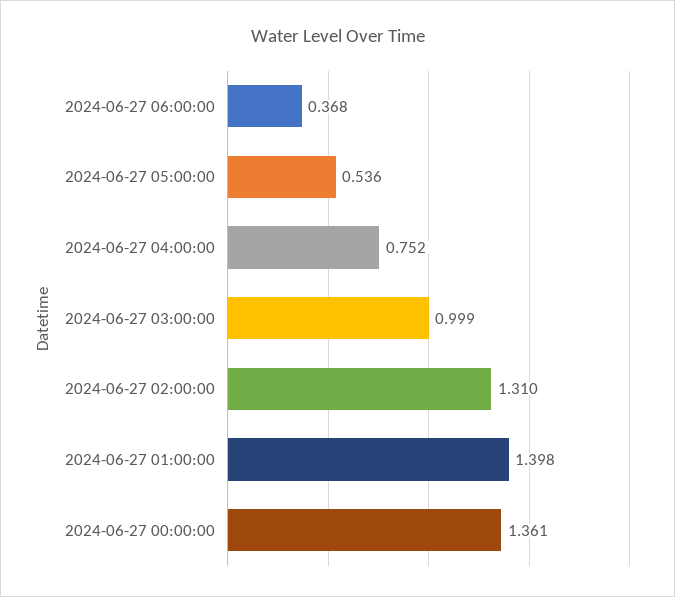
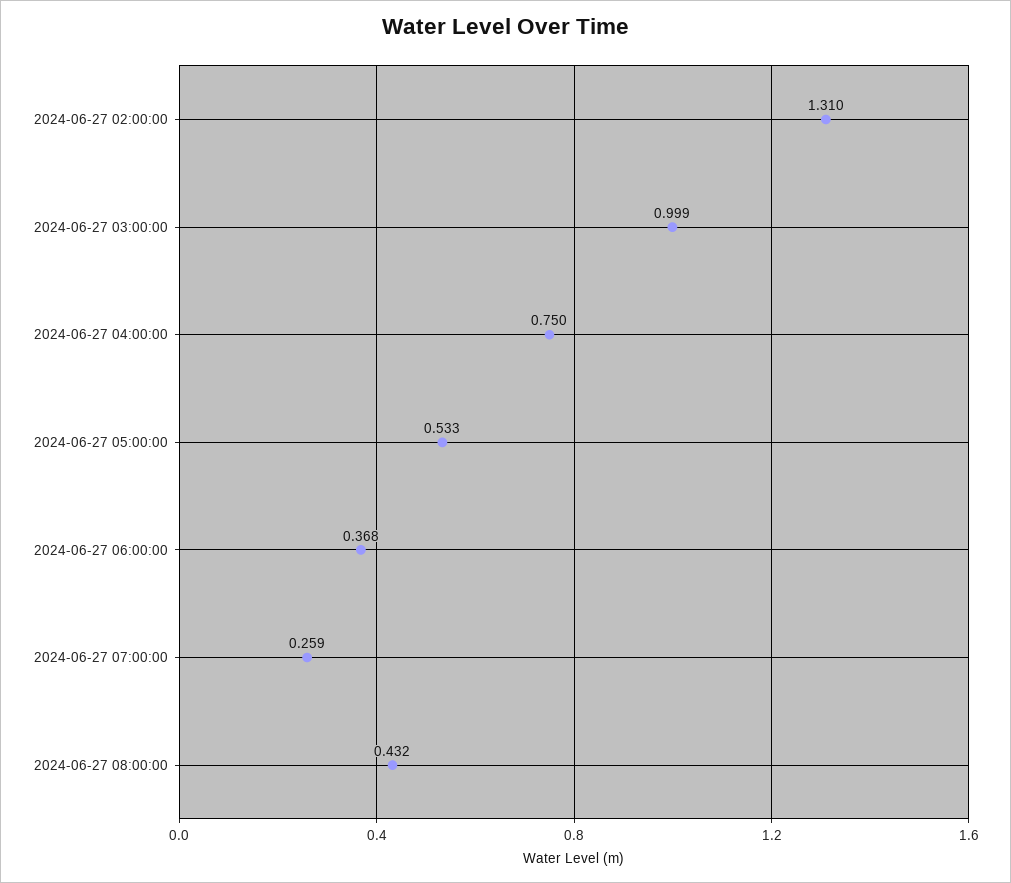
2024-06-27 05:00:00: 0.536 -> 0.533
2024-06-27 04:00:00: 0.752 -> 0.75
2024-06-27 01:00:00: 1.398 -> none
2024-06-27 00:00:00: 1.361 -> none
2024-06-27 07:00:00: none -> 0.259
2024-06-27 08:00:00: none -> 0.432

